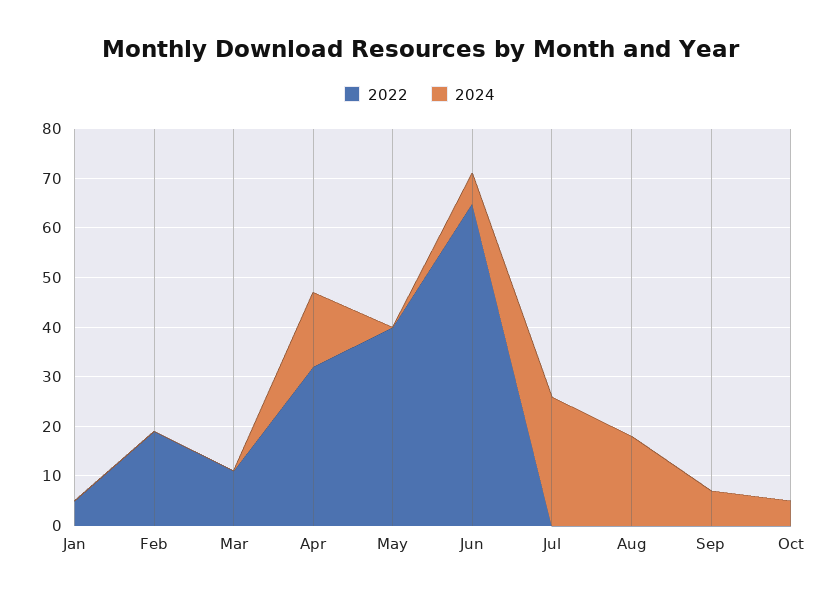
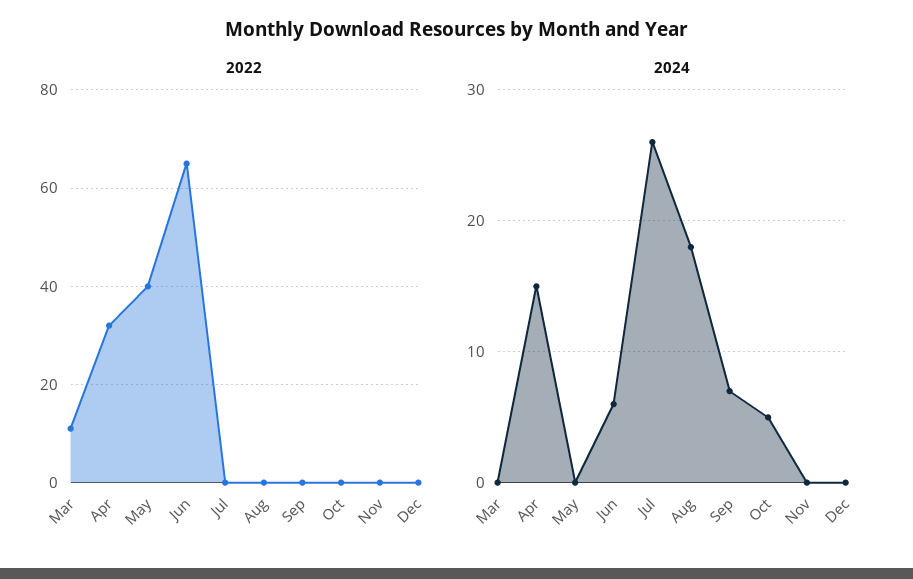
2022, Jan: 5 -> none
2024, Jan: 0 -> none
2022, Feb: 20 -> none
2024, Feb: 0 -> none
2022, Nov: none -> 0
2022, Dec: none -> 0
2024, Nov: none -> 0
2024, Dec: none -> 0

